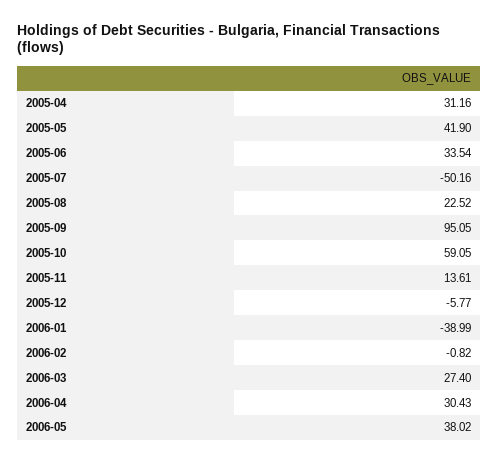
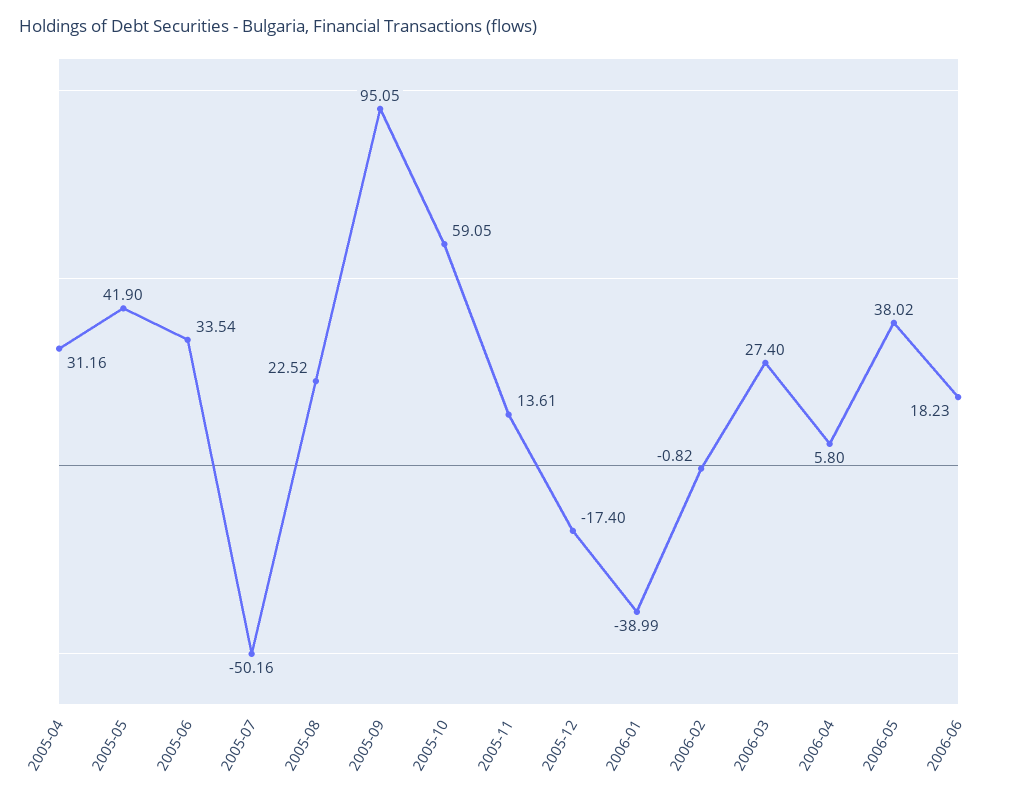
2005-12: -5.77 -> -17.4
2006-04: 30.43 -> 5.8
2006-06: none -> 18.23

